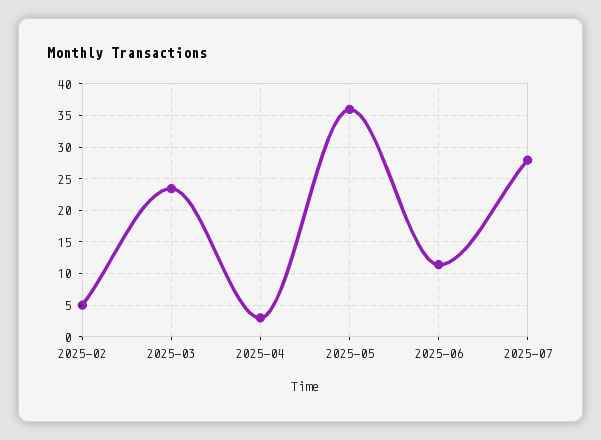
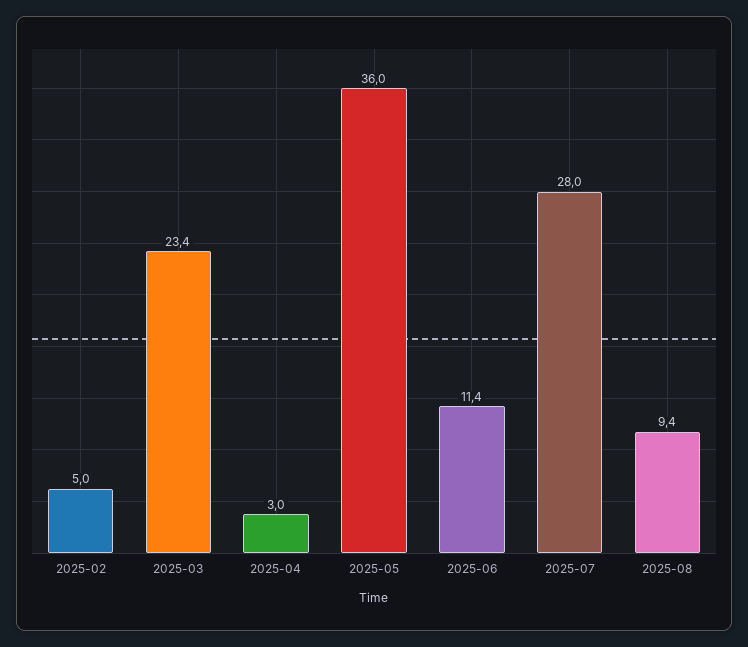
2025-08: none -> 9.4

